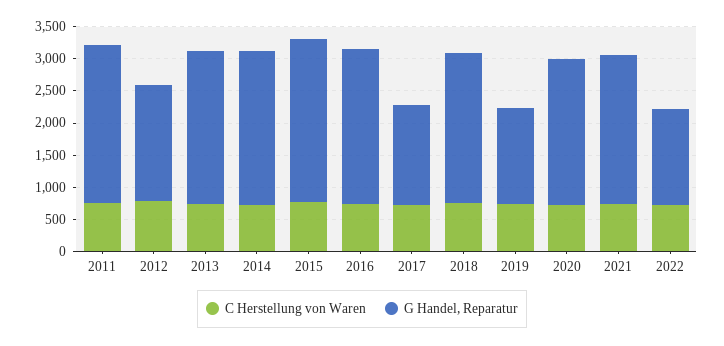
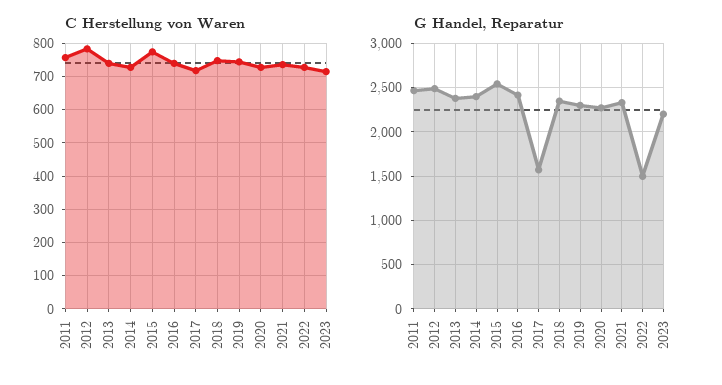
G Handel, Reparatur, 2012: 1750 -> 2500
G Handel, Reparatur, 2019: 1500 -> 2300
C Herstellung von Waren, 2023: none -> 720
G Handel, Reparatur, 2023: none -> 2200

